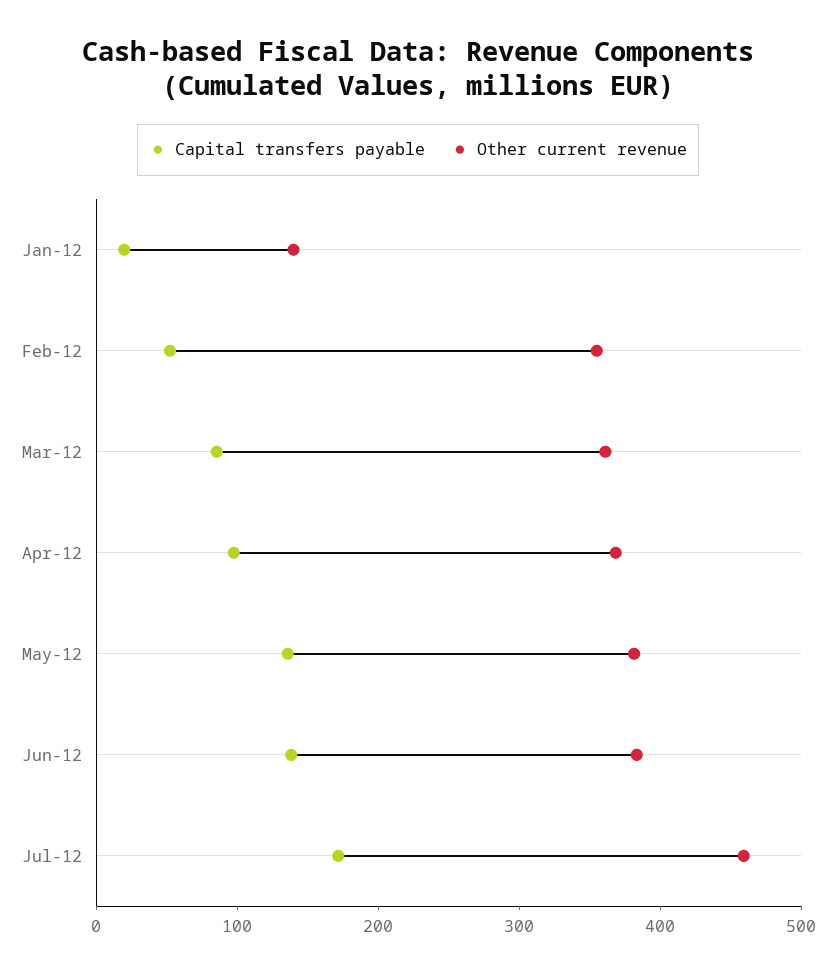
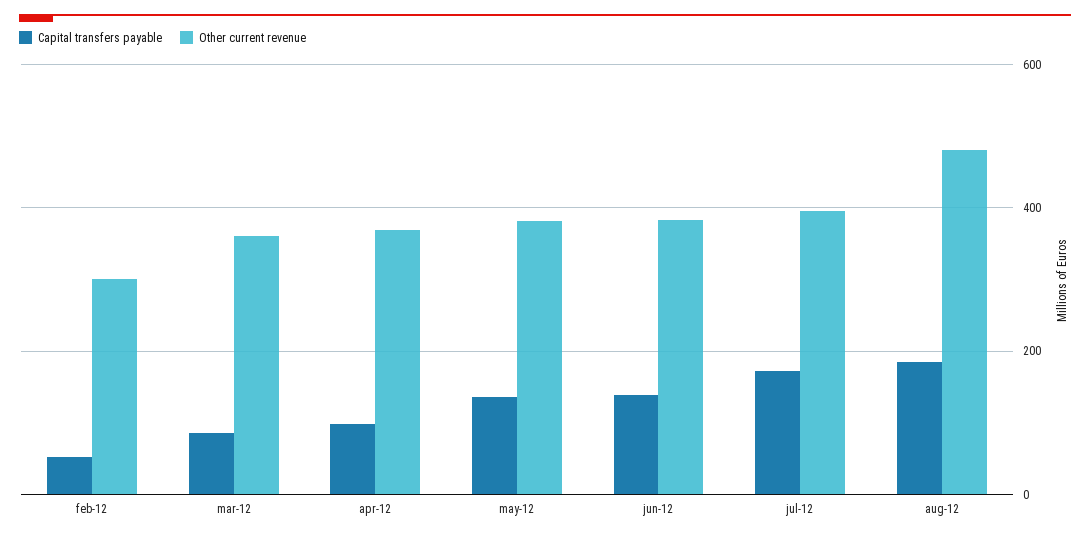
Capital transfers payable, Jan-12: 20 -> none
Other current revenue, Jan-12: 140 -> none
Other current revenue, Feb-12: 360 -> 300
Other current revenue, Jul-12: 460 -> 400
Capital transfers payable, aug-12: none -> 180
Other current revenue, aug-12: none -> 480

